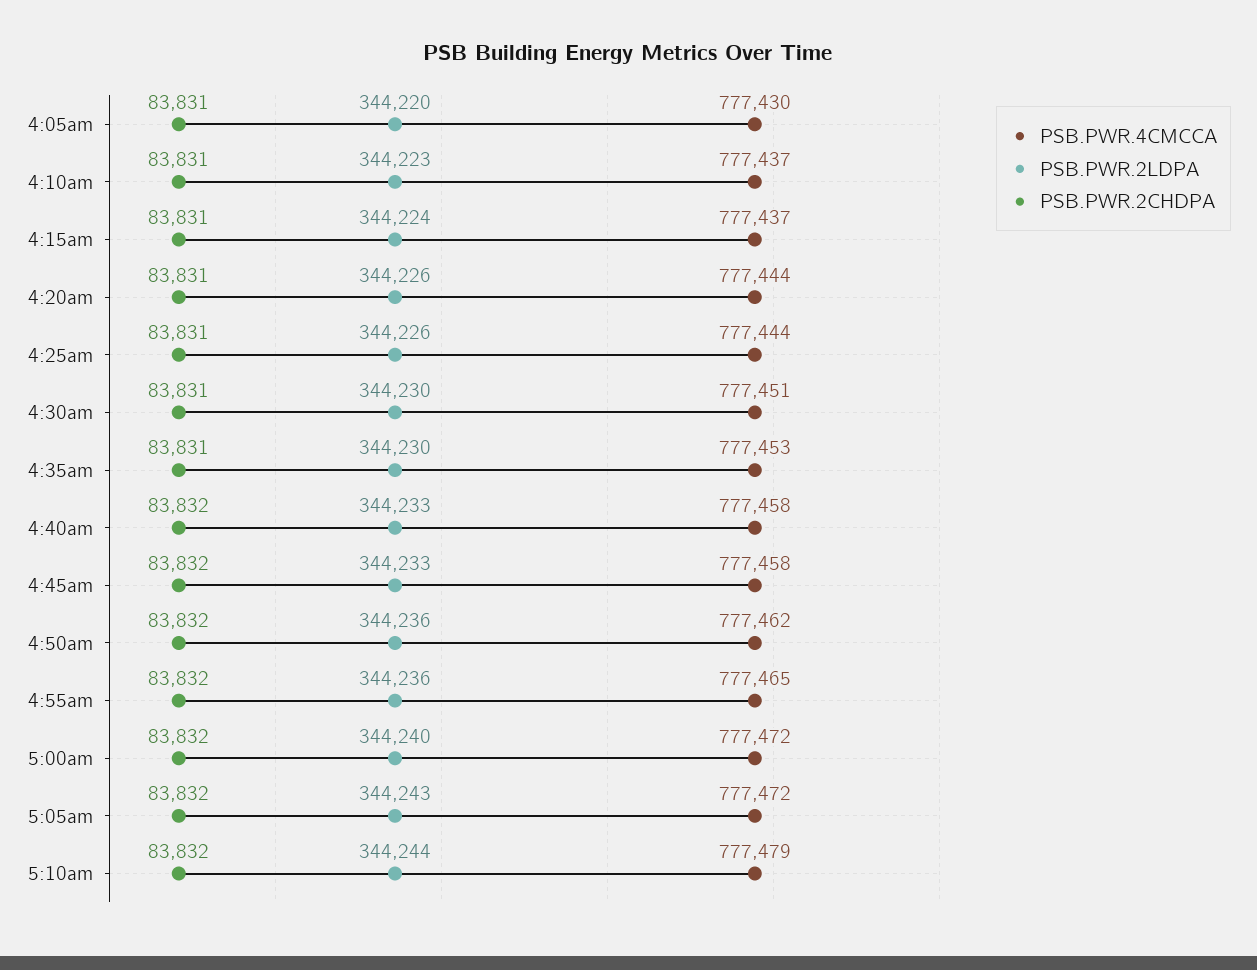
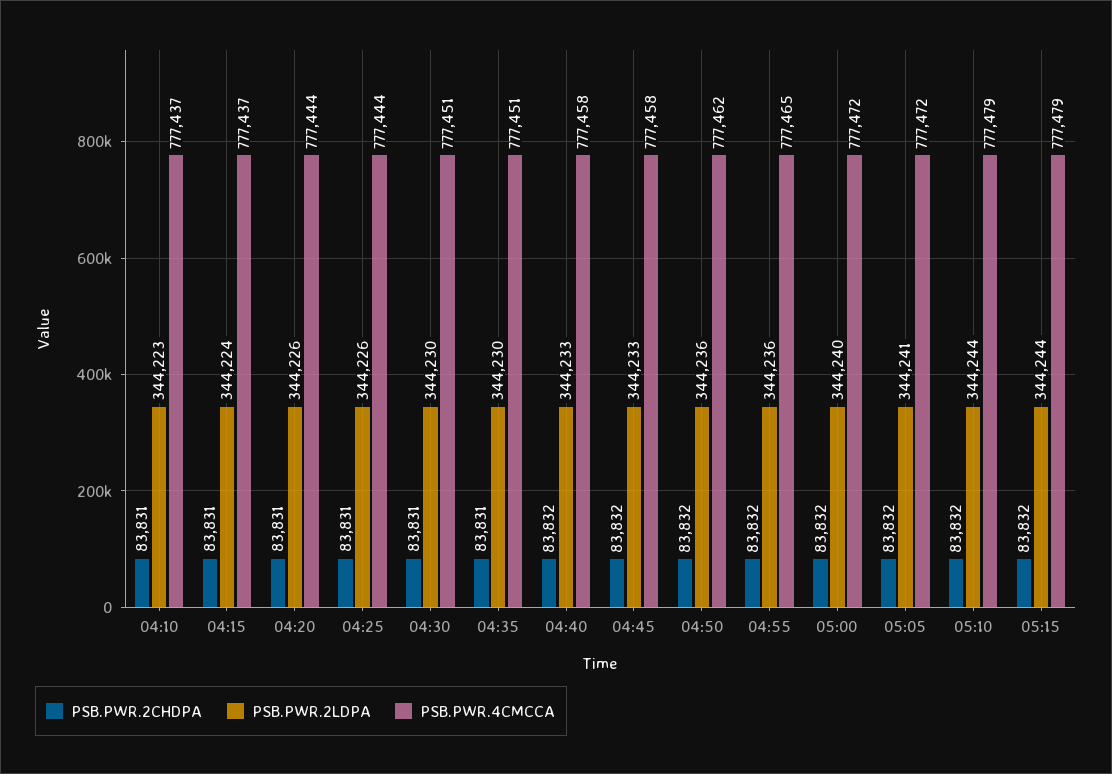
PSB.PWR.4CMCCA, 4:05am: 777430 -> none
PSB.PWR.2LDPA, 4:05am: 344220 -> none
PSB.PWR.2CHDPA, 4:05am: 83831 -> none
PSB.PWR.4CMCCA, 4:35am: 777453 -> 777451
PSB.PWR.2LDPA, 5:05am: 344243 -> 344241
PSB.PWR.2CHDPA, 05:15: none -> 83832
PSB.PWR.2LDPA, 05:15: none -> 344244
PSB.PWR.4CMCCA, 05:15: none -> 777479

